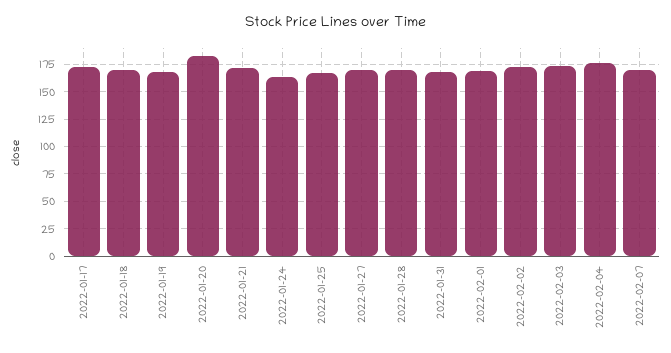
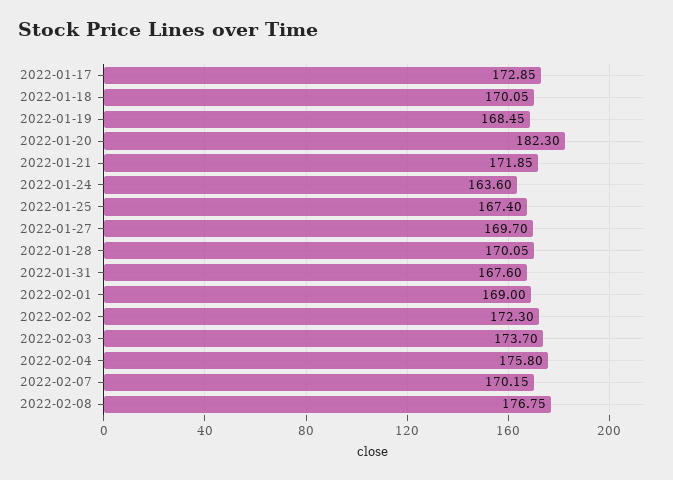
2022-02-08: none -> 176.75

